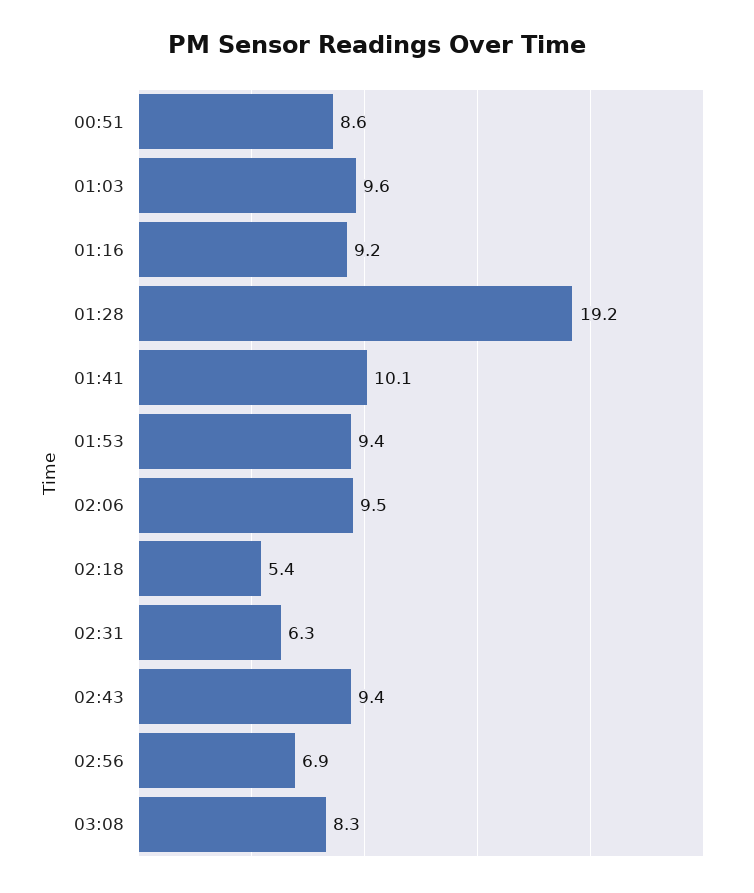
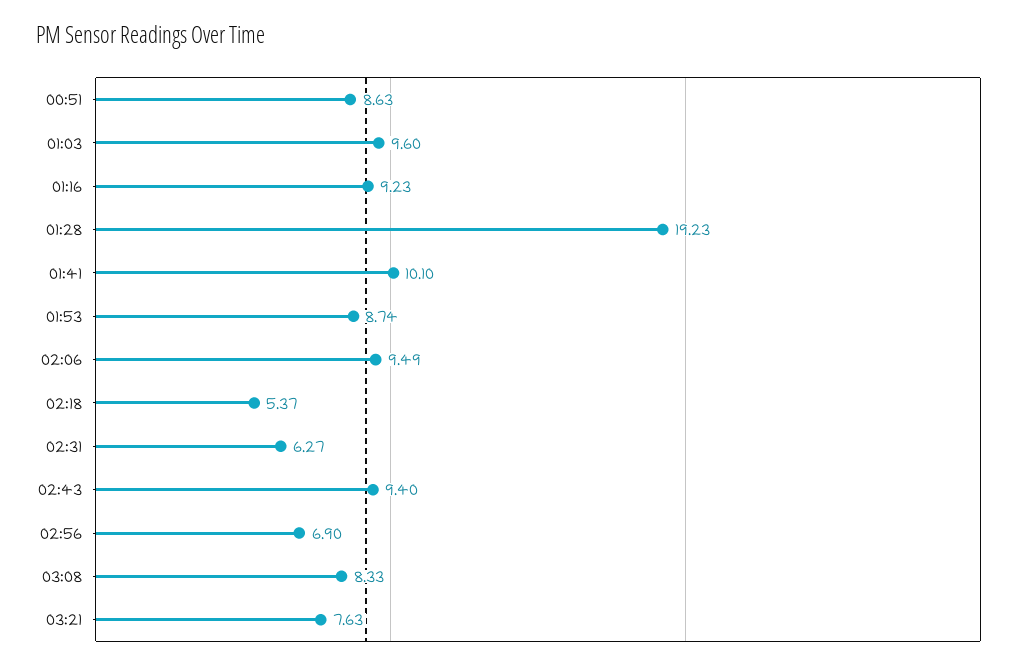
01:53: 9.4 -> 8.74
03:21: none -> 7.63

